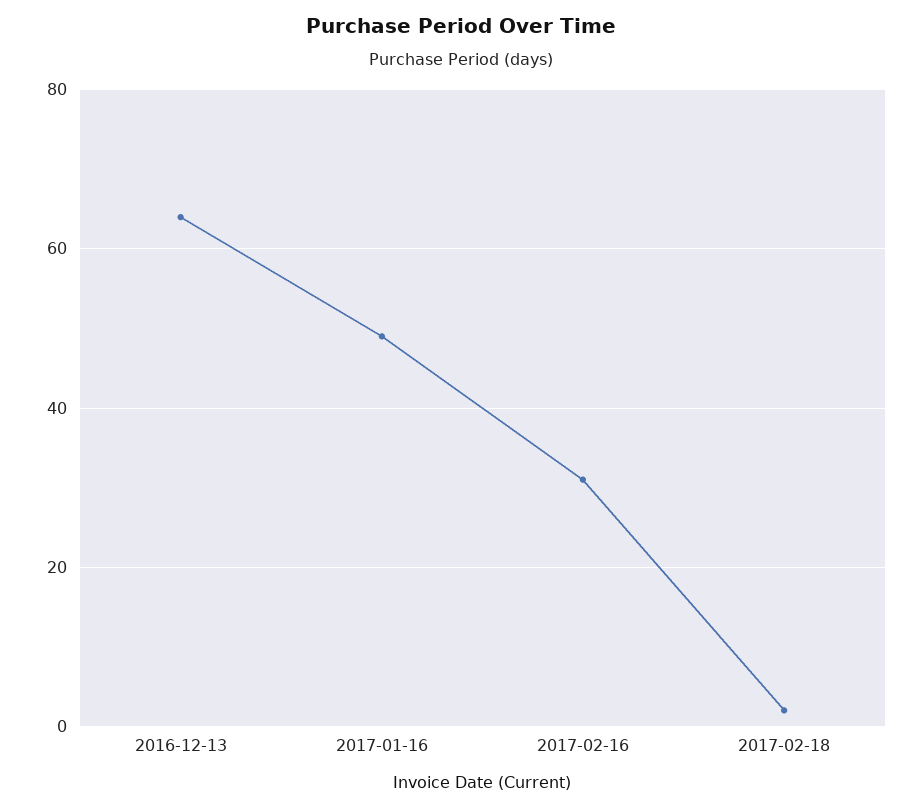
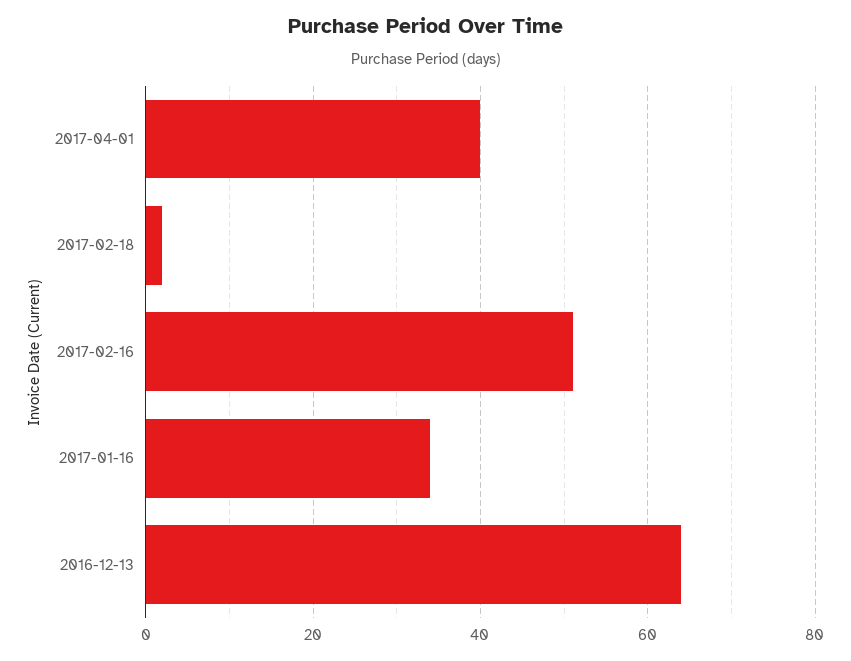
2017-01-16: 50 -> 35
2017-02-16: 30 -> 50
2017-04-01: none -> 40

